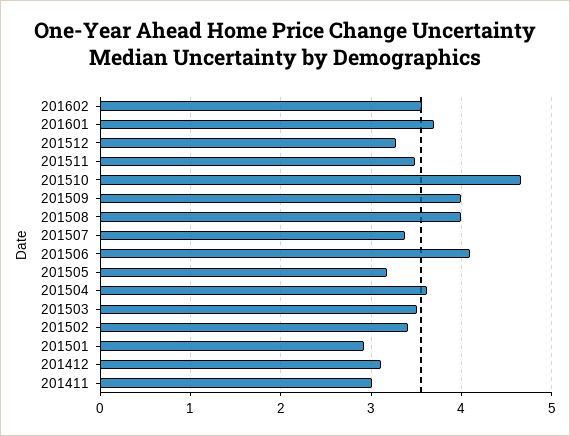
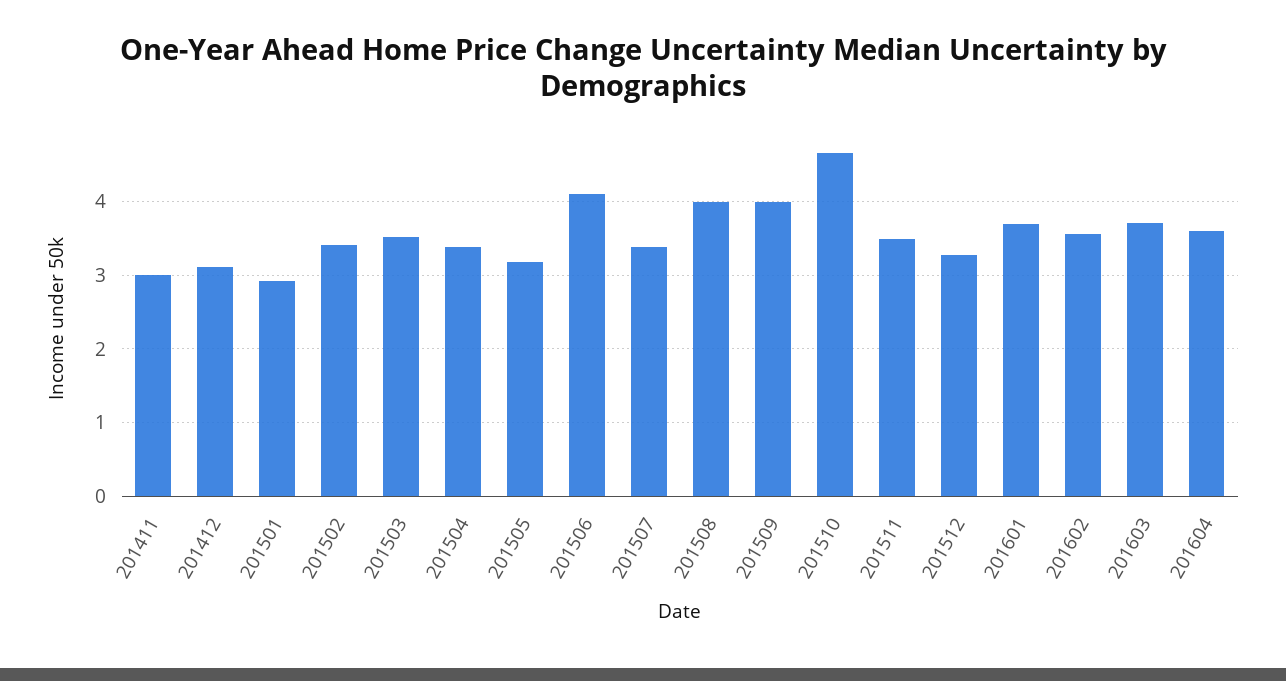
201504: 3.6 -> 3.4
201603: none -> 3.7
201604: none -> 3.6

